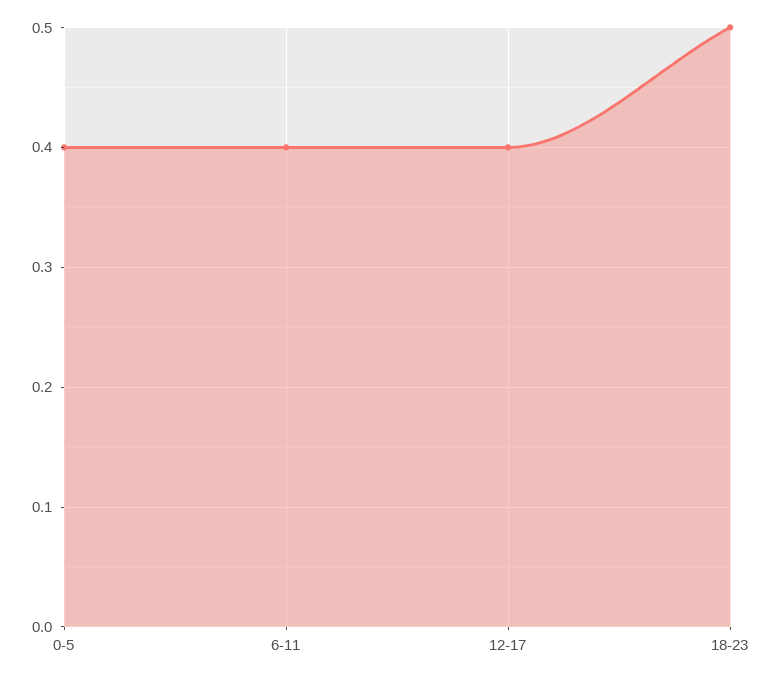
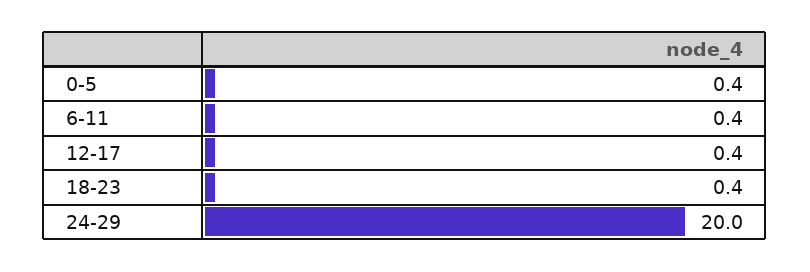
18-23: 0.5 -> 0.4
24-29: none -> 20

